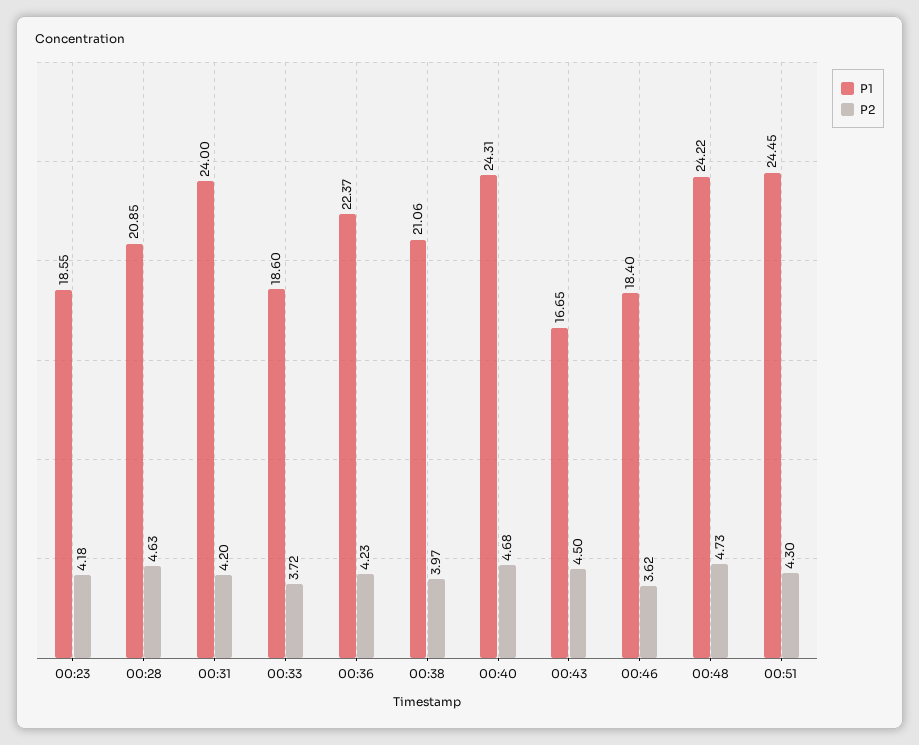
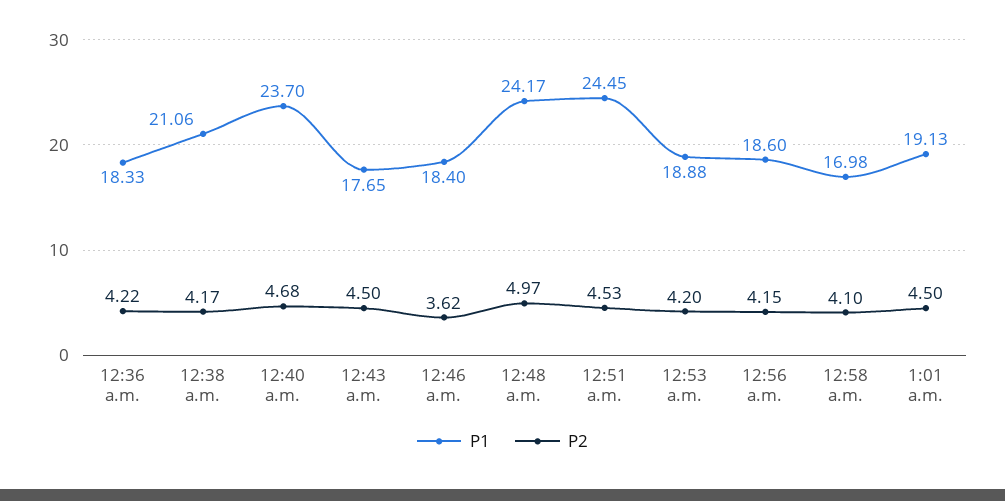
P1, 00:23: 18.55 -> none
P2, 00:23: 4.18 -> none
P1, 00:28: 20.85 -> none
P2, 00:28: 4.63 -> none
P1, 00:31: 24 -> none
P2, 00:31: 4.2 -> none
P1, 00:33: 18.6 -> none
P2, 00:33: 3.72 -> none
P1, 00:36: 22.37 -> 18.33
P2, 00:36: 4.23 -> 4.22
P2, 00:38: 3.97 -> 4.17
P1, 00:40: 24.31 -> 23.7
P1, 00:43: 16.65 -> 17.65
P1, 00:48: 24.22 -> 24.17
P2, 00:48: 4.73 -> 4.97
P2, 00:51: 4.3 -> 4.53
P1, 12:53 a.m.: none -> 18.88
P2, 12:53 a.m.: none -> 4.2
P1, 12:56 a.m.: none -> 18.6
P2, 12:56 a.m.: none -> 4.15
P1, 12:58 a.m.: none -> 16.98
P2, 12:58 a.m.: none -> 4.1
P1, 1:01 a.m.: none -> 19.13
P2, 1:01 a.m.: none -> 4.5

